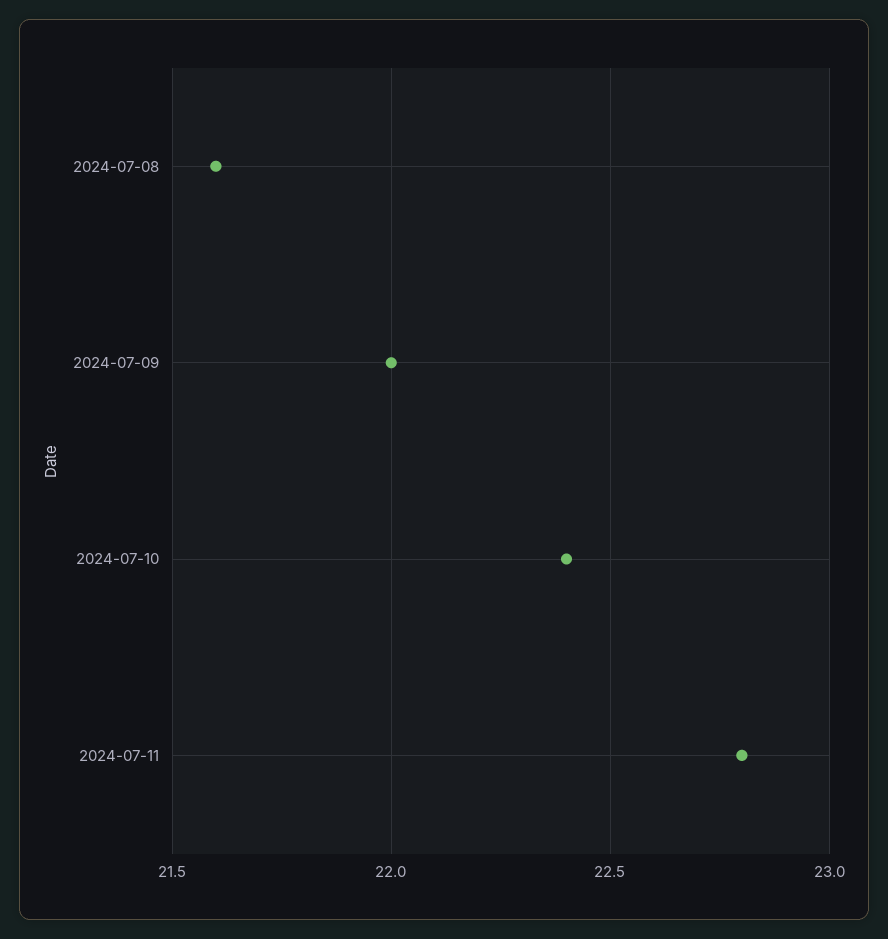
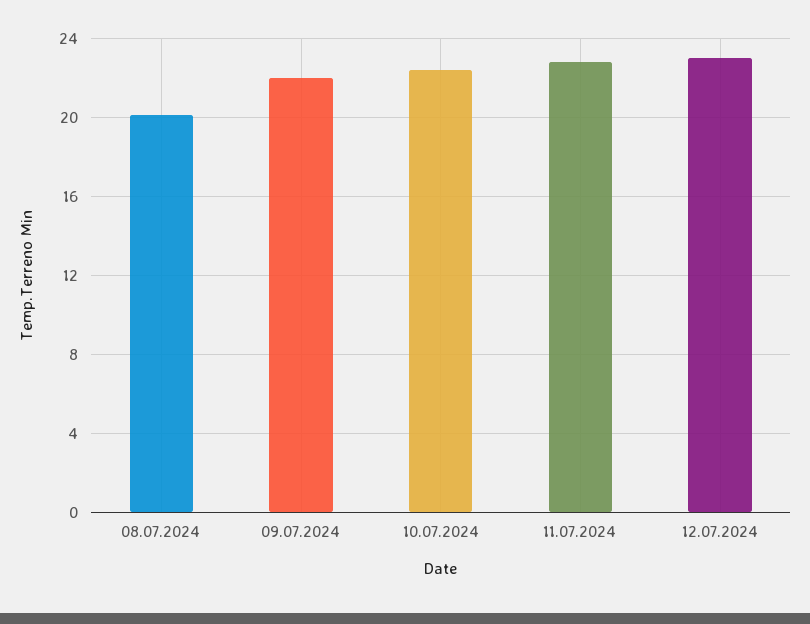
2024-07-08: 21.6 -> 20
12.07.2024: none -> 23

